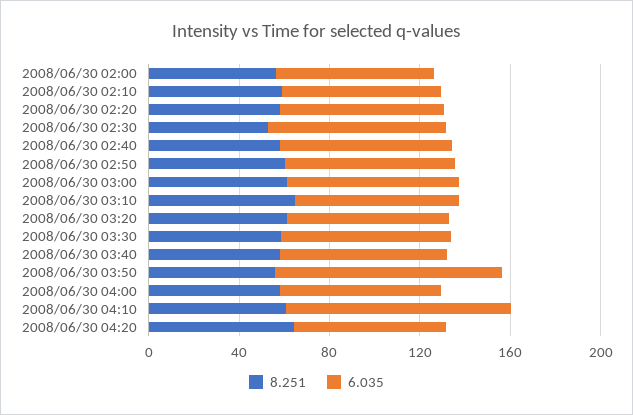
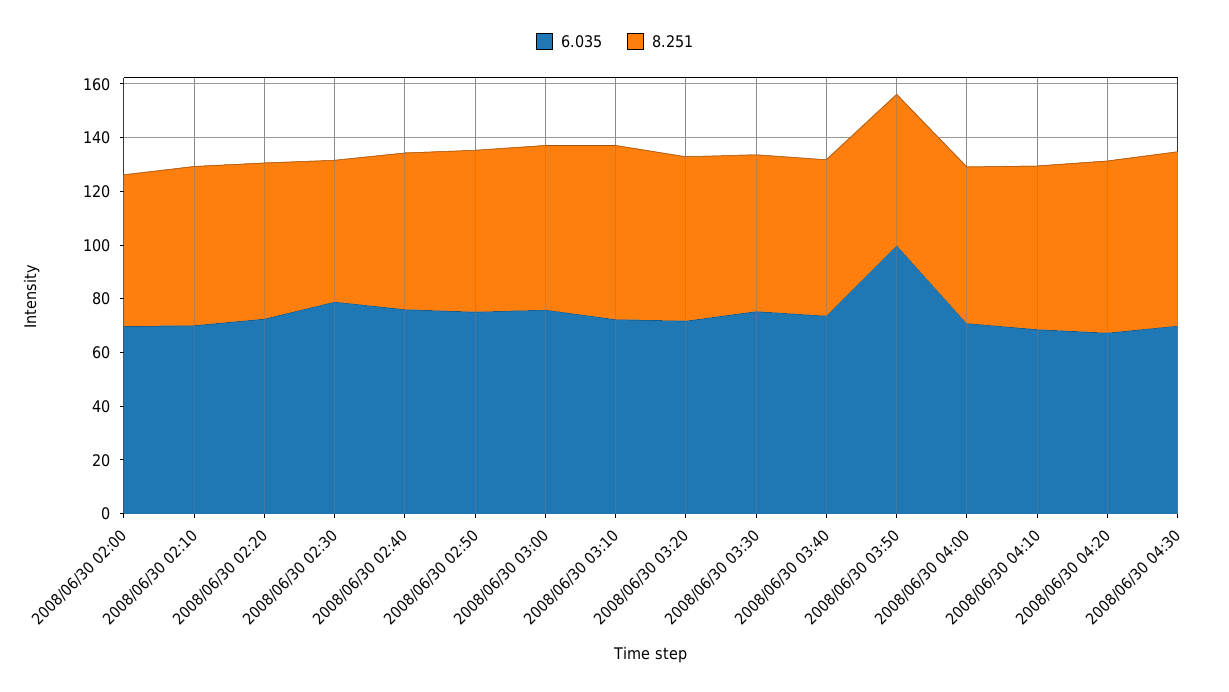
6.035, 2008/06/30 04:10: 100 -> 70
6.035, 2008/06/30 04:30: none -> 70
8.251, 2008/06/30 04:30: none -> 65

